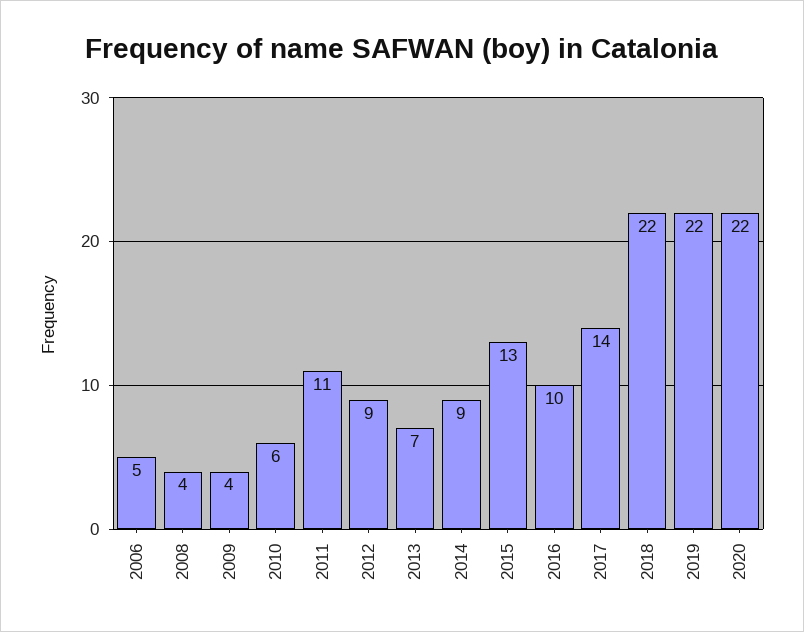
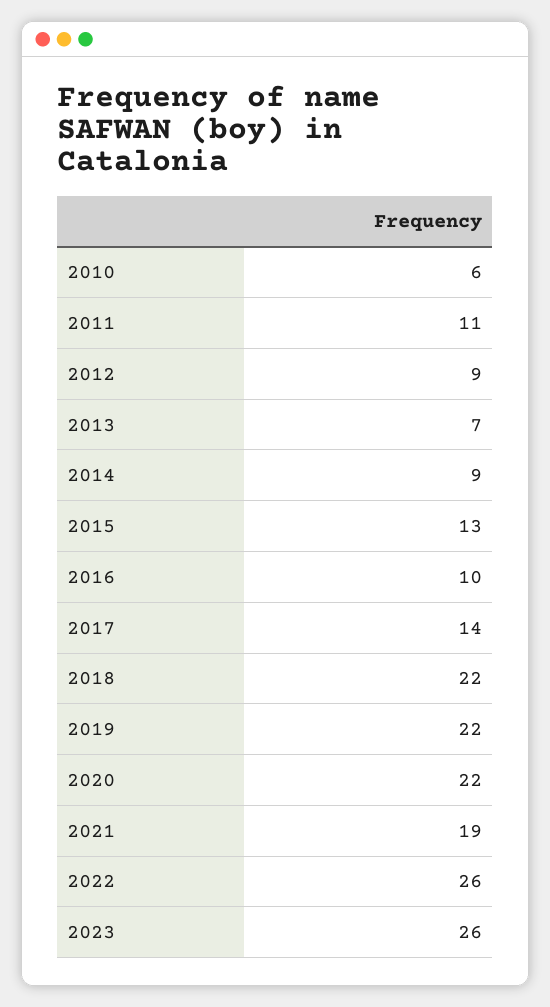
2006: 5 -> none
2008: 4 -> none
2009: 4 -> none
2021: none -> 19
2022: none -> 26
2023: none -> 26

